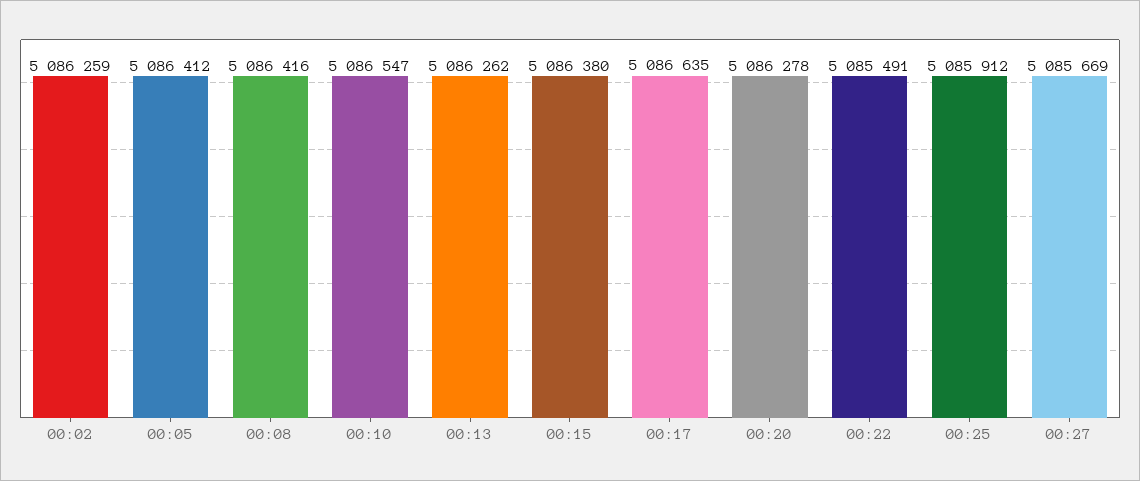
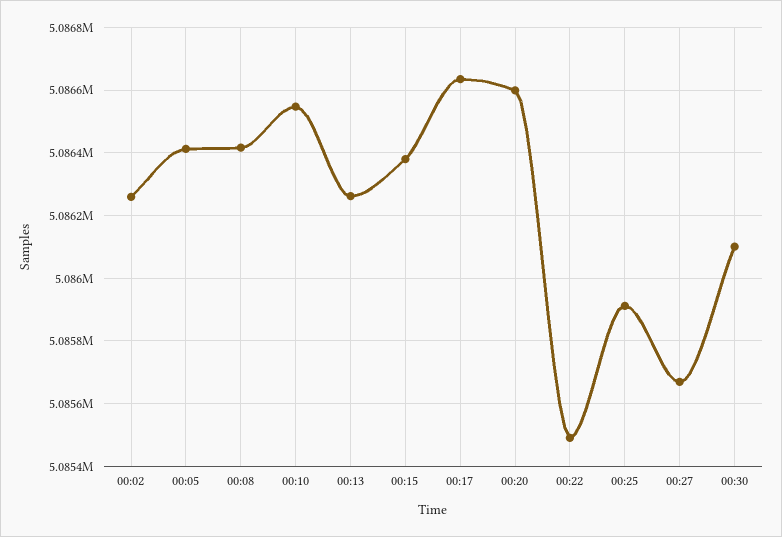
00:20: 5086278 -> 5086600
00:30: none -> 5086100

